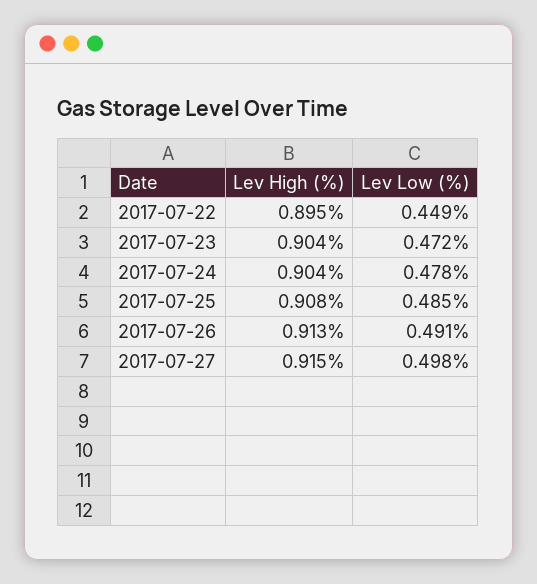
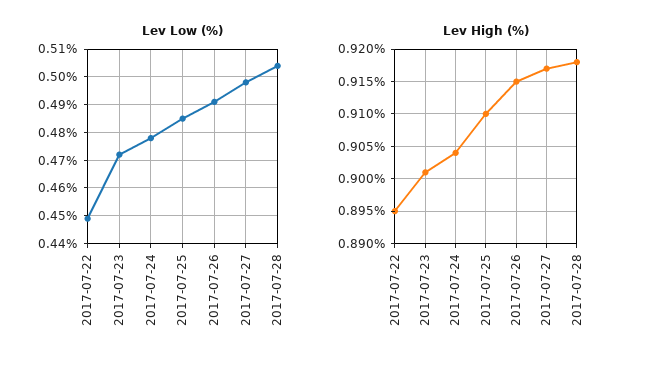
Lev High (%), 2017-07-23: 0.904 -> 0.901
Lev High (%), 2017-07-25: 0.908 -> 0.91
Lev High (%), 2017-07-26: 0.913 -> 0.915
Lev High (%), 2017-07-27: 0.915 -> 0.917
Lev Low (%), 2017-07-28: none -> 0.505
Lev High (%), 2017-07-28: none -> 0.918

